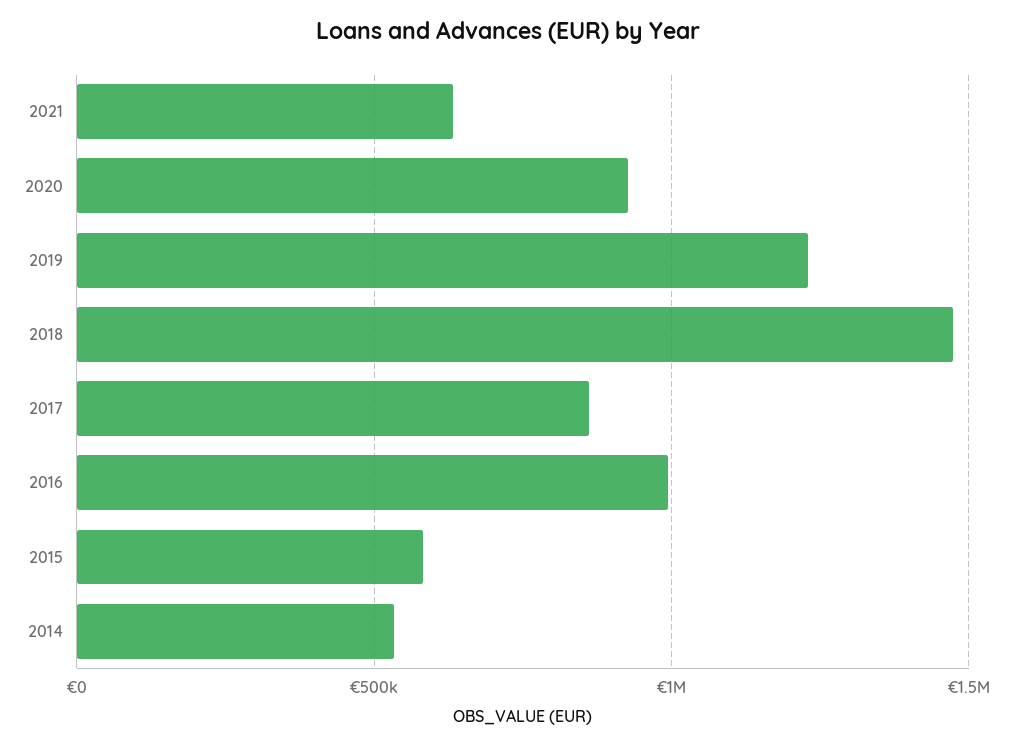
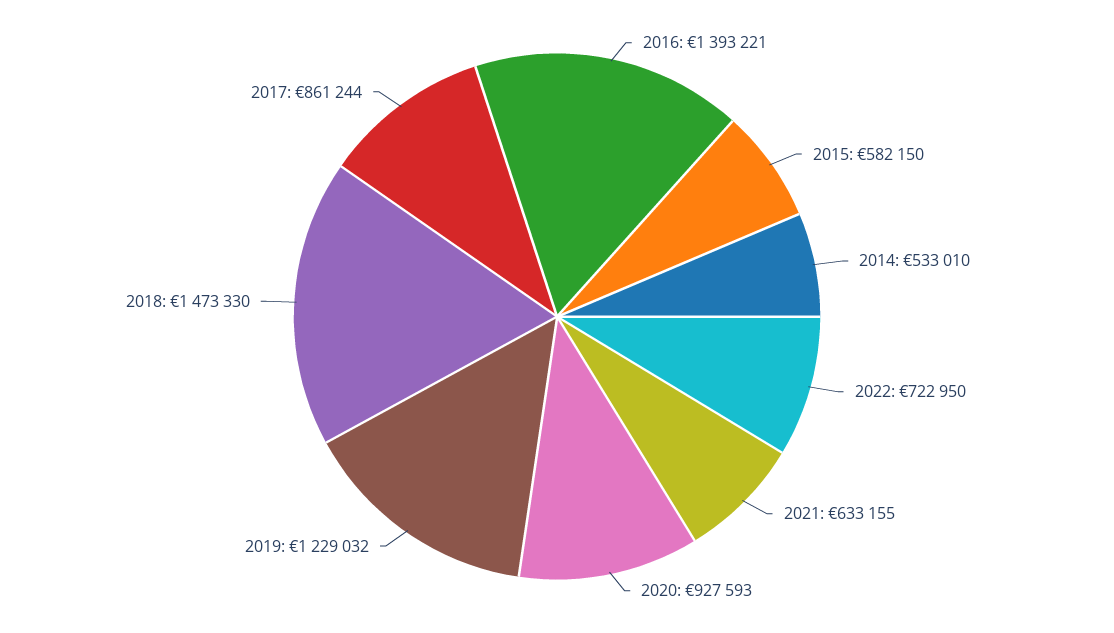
2016: 1000000 -> 1393221
2022: none -> 722950

